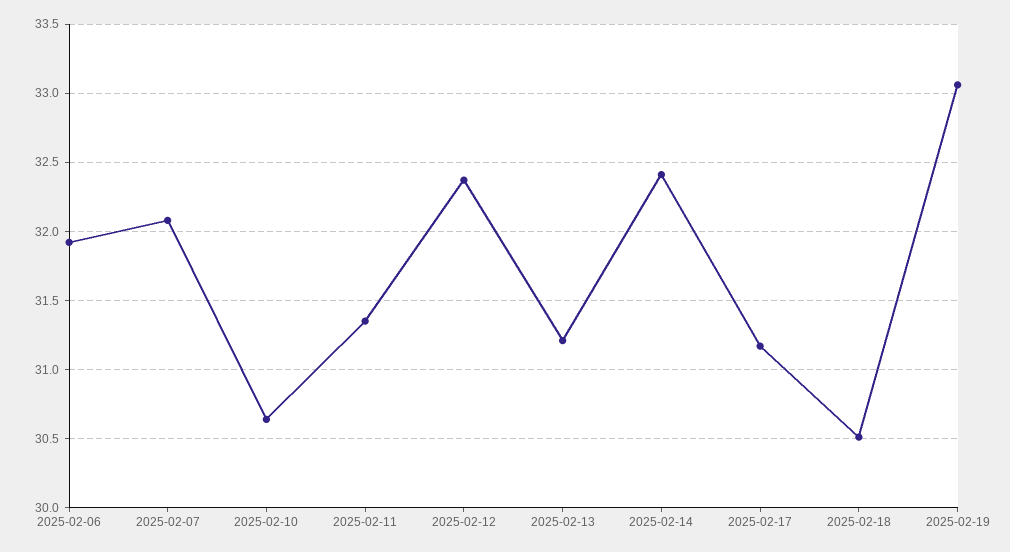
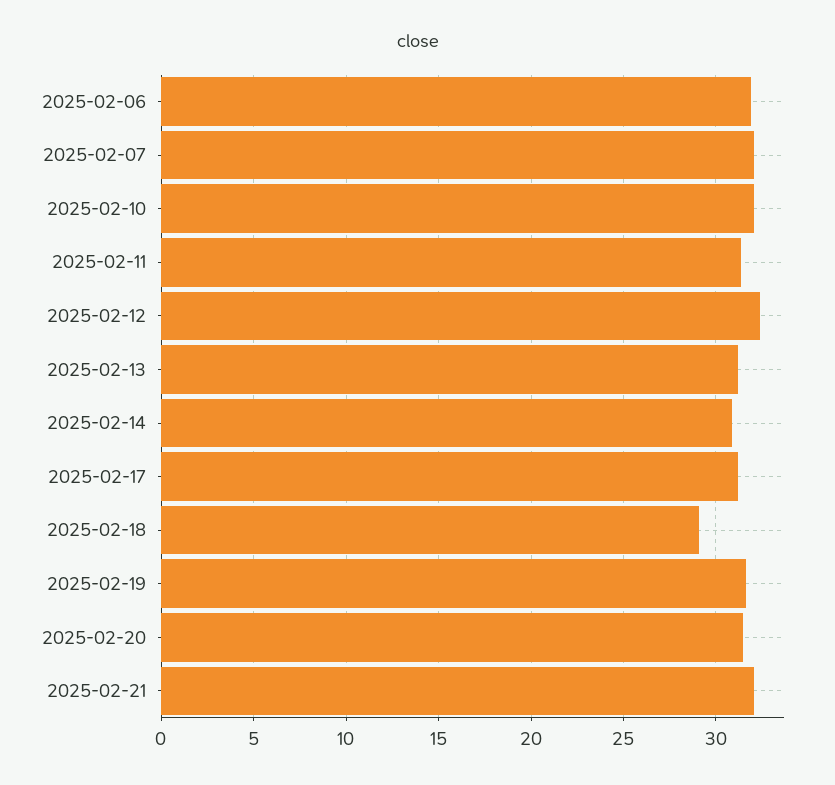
2025-02-10: 30.65 -> 32
2025-02-14: 32.4 -> 31
2025-02-18: 30.5 -> 29
2025-02-19: 33.05 -> 31.5
2025-02-20: none -> 31.5
2025-02-21: none -> 32

